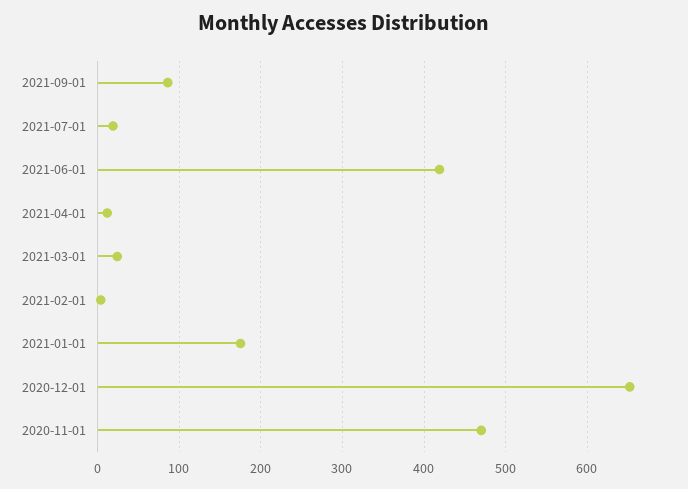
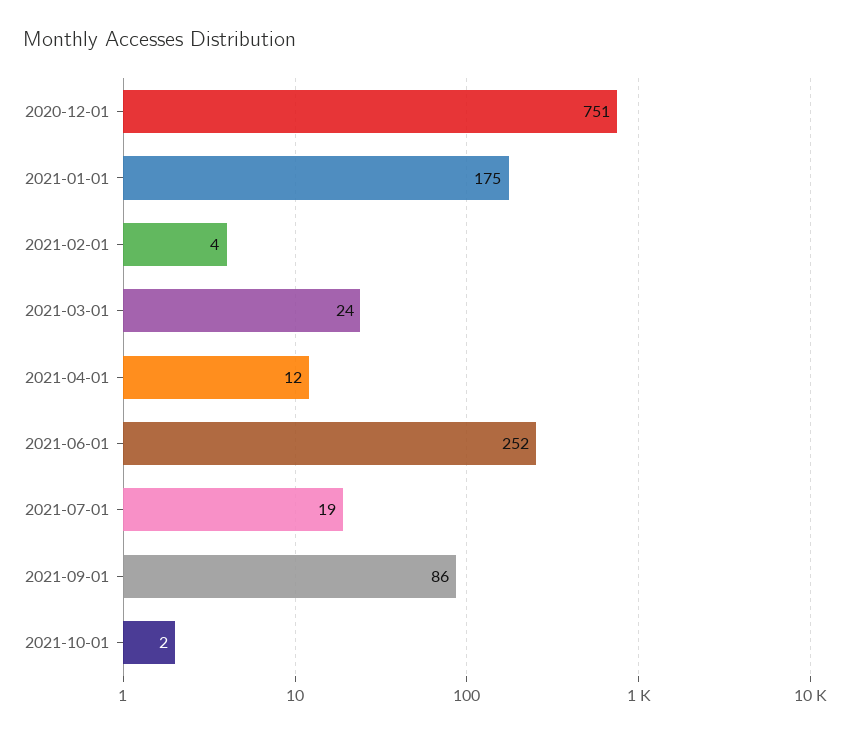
2021-06-01: 420 -> 252
2020-12-01: 650 -> 751
2020-11-01: 470 -> none
2021-10-01: none -> 2

